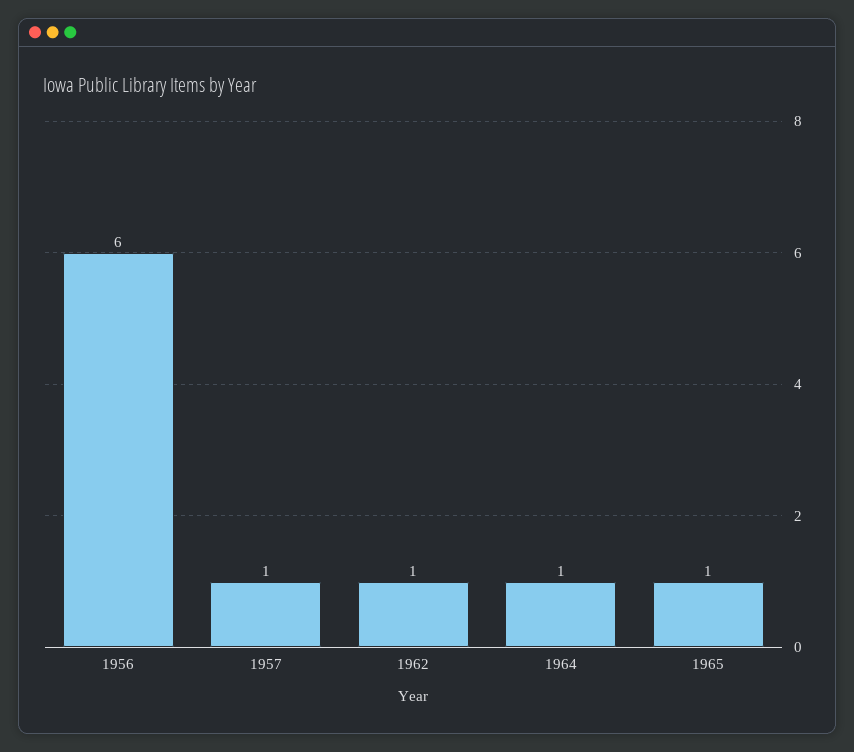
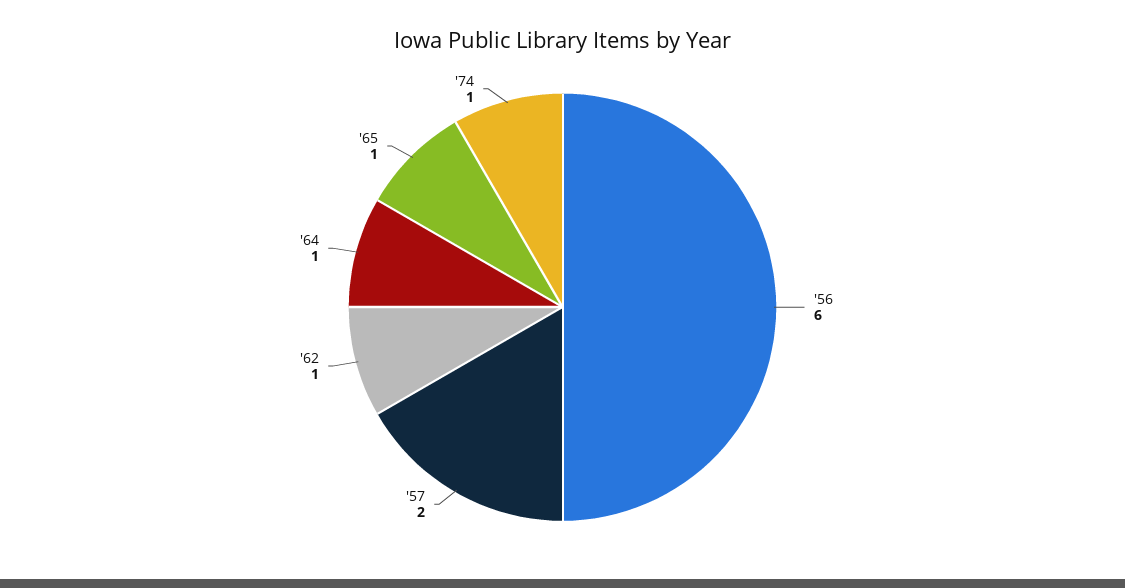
1957: 1 -> 2
'74: none -> 1

